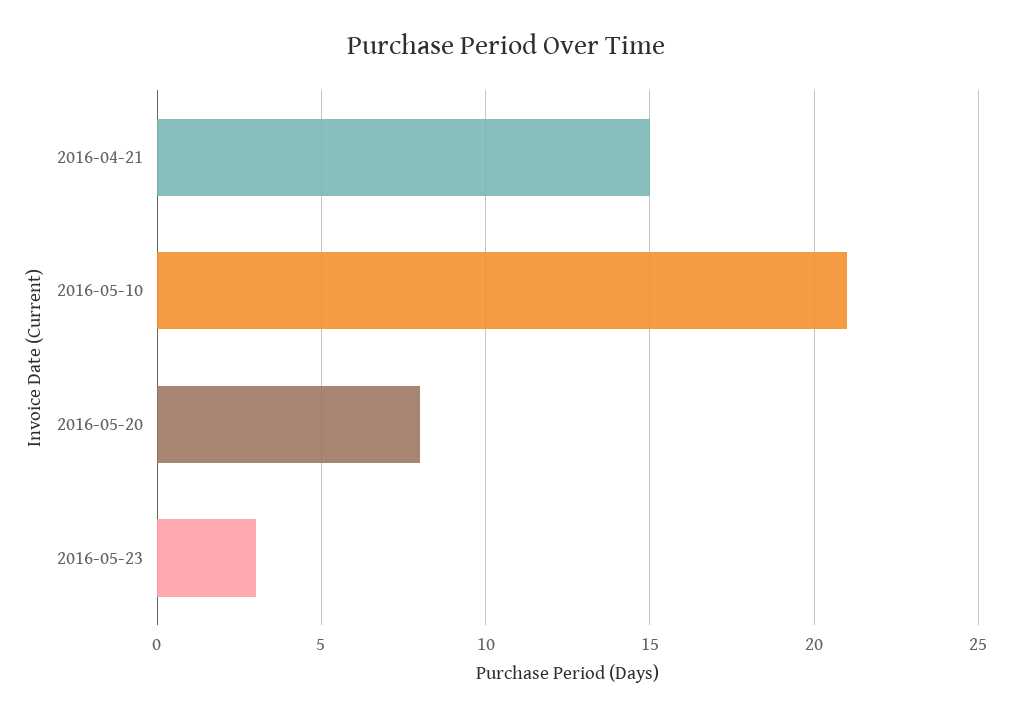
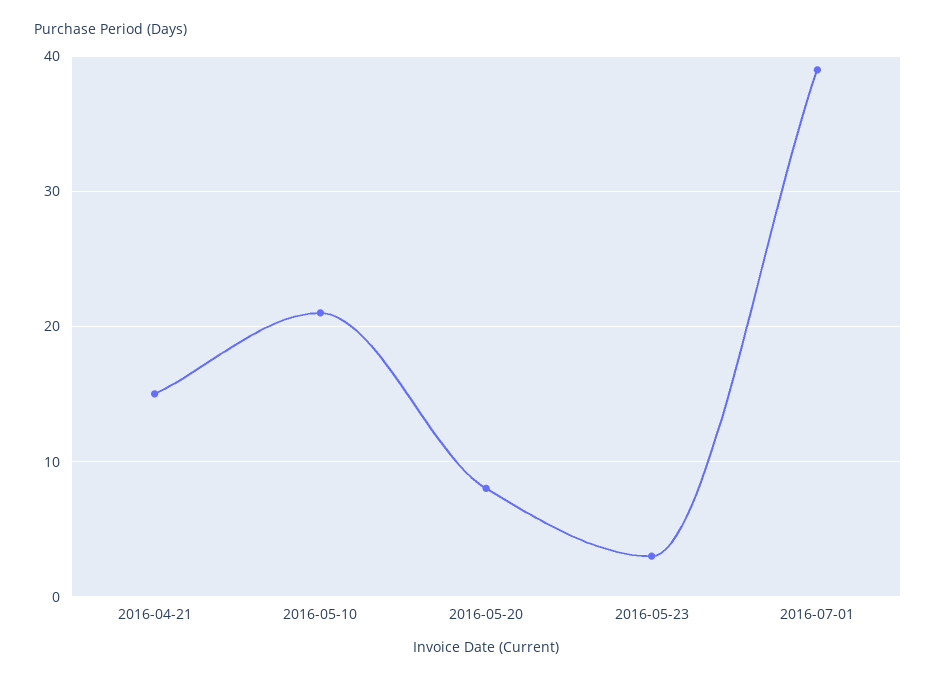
2016-07-01: none -> 39

